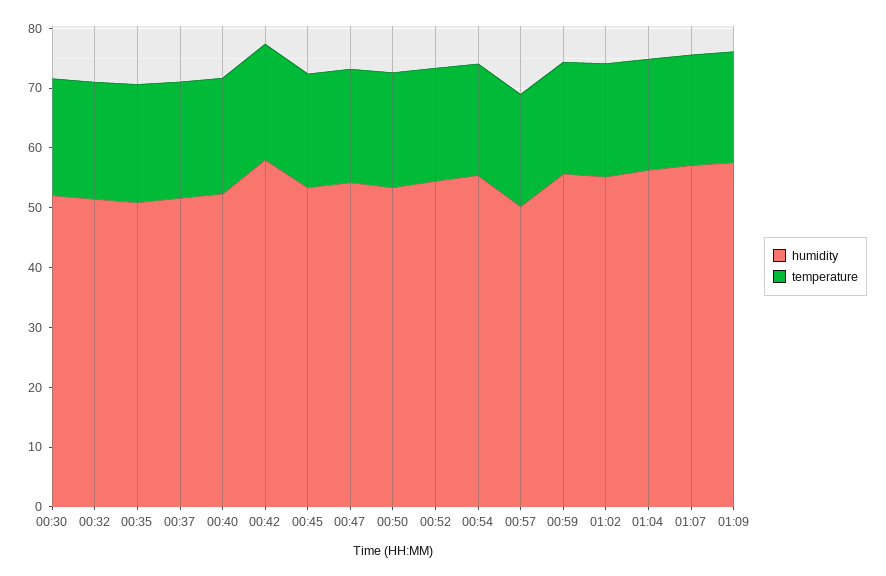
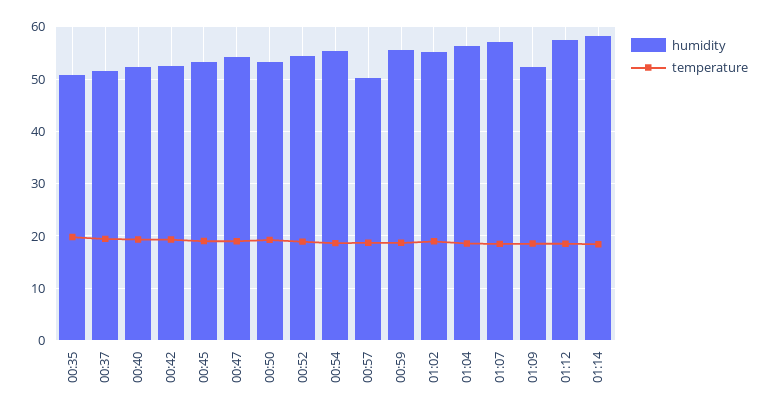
humidity, 00:30: 52 -> none
temperature, 00:30: 20 -> none
humidity, 00:32: 52 -> none
temperature, 00:32: 20 -> none
humidity, 00:42: 58 -> 52
humidity, 01:09: 58 -> 52
humidity, 01:12: none -> 58
temperature, 01:12: none -> 18
humidity, 01:14: none -> 58
temperature, 01:14: none -> 18

